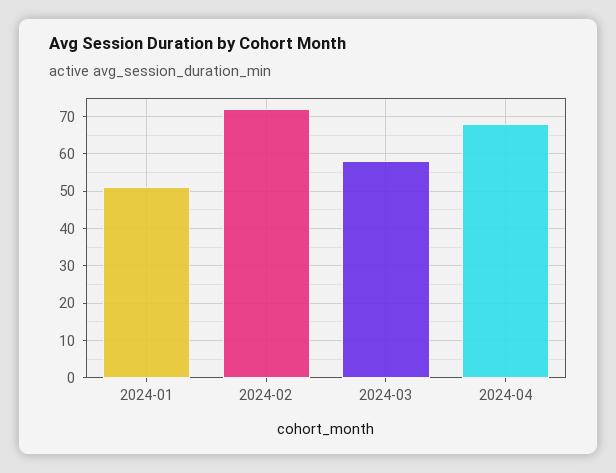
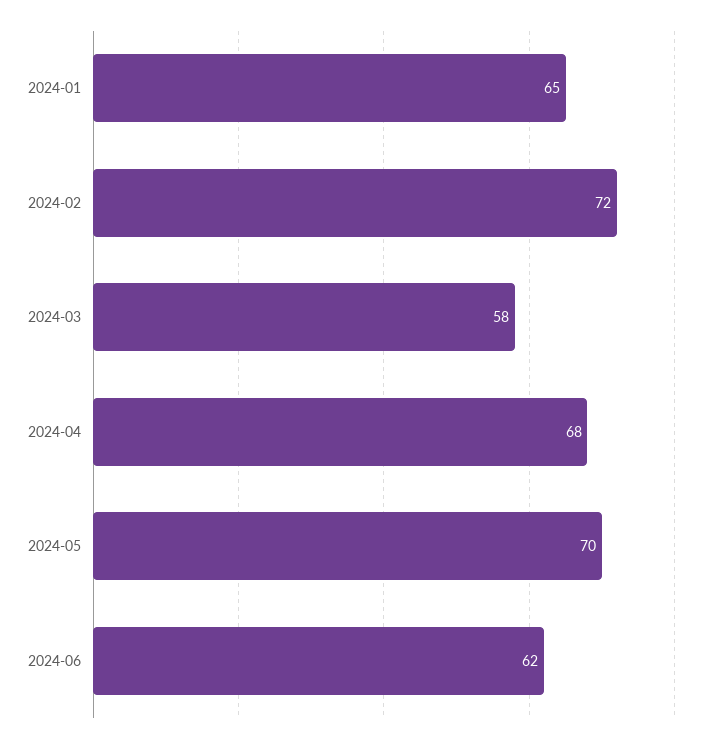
2024-01: 50 -> 65
2024-05: none -> 70
2024-06: none -> 62

